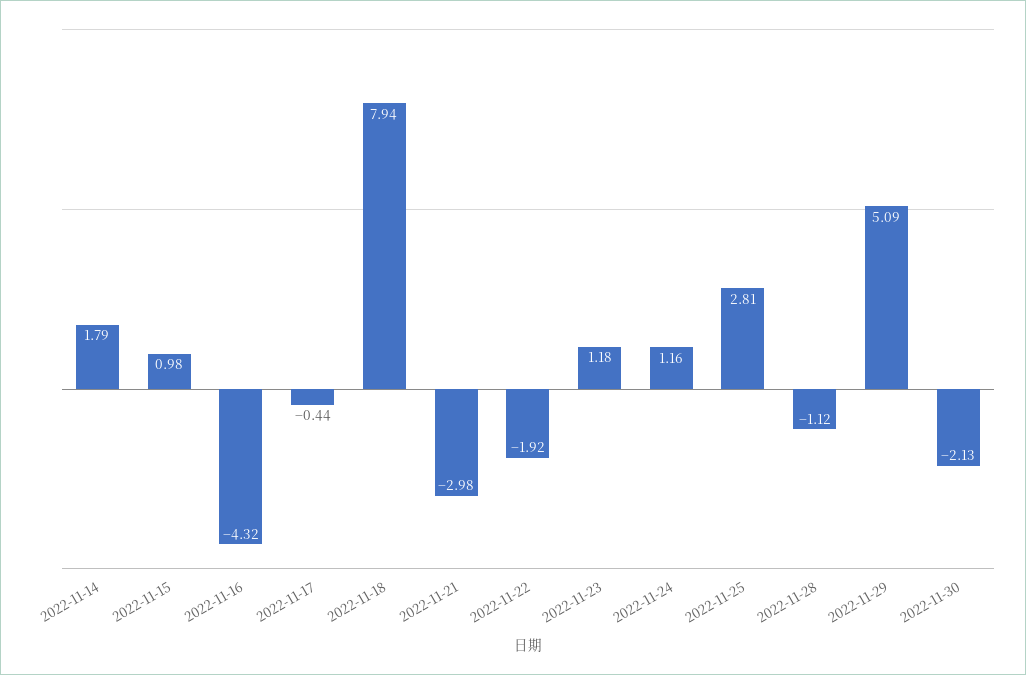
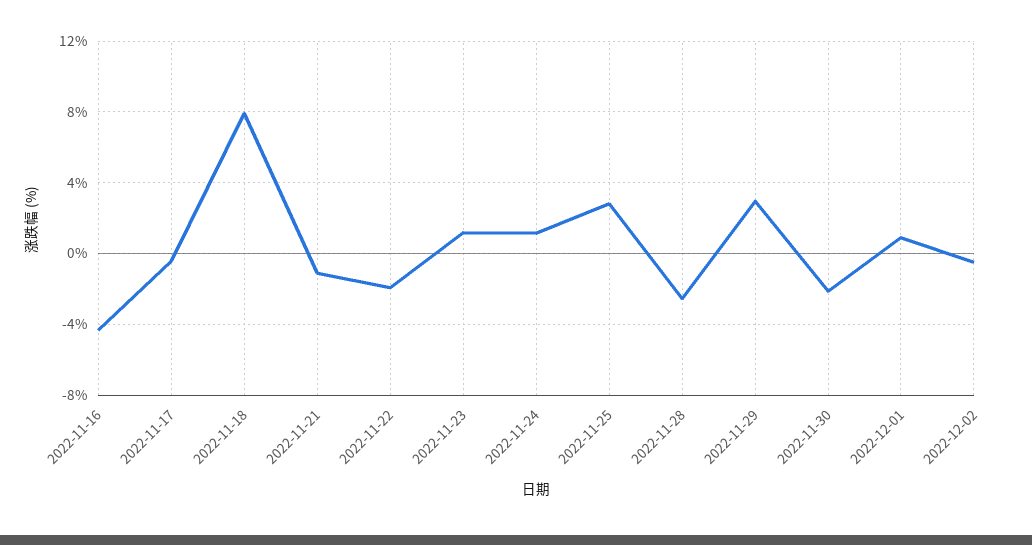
2022-11-14: 1.79 -> none
2022-11-15: 0.98 -> none
2022-11-21: -2.98 -> -1
2022-11-28: -1.12 -> -2.5
2022-11-29: 5.09 -> 3
2022-12-01: none -> 1
2022-12-02: none -> -0.5

